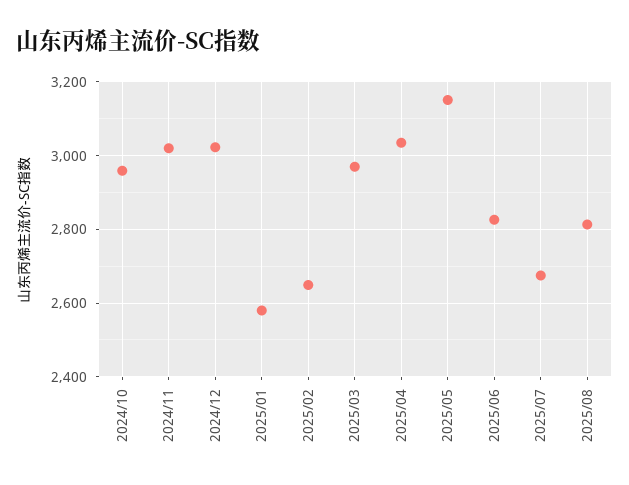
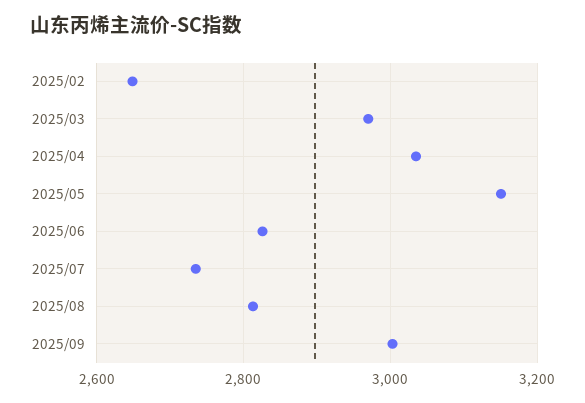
2024/10: 2960 -> none
2024/11: 3020 -> none
2024/12: 3020 -> none
2025/01: 2580 -> none
2025/07: 2680 -> 2740
2025/09: none -> 3000

